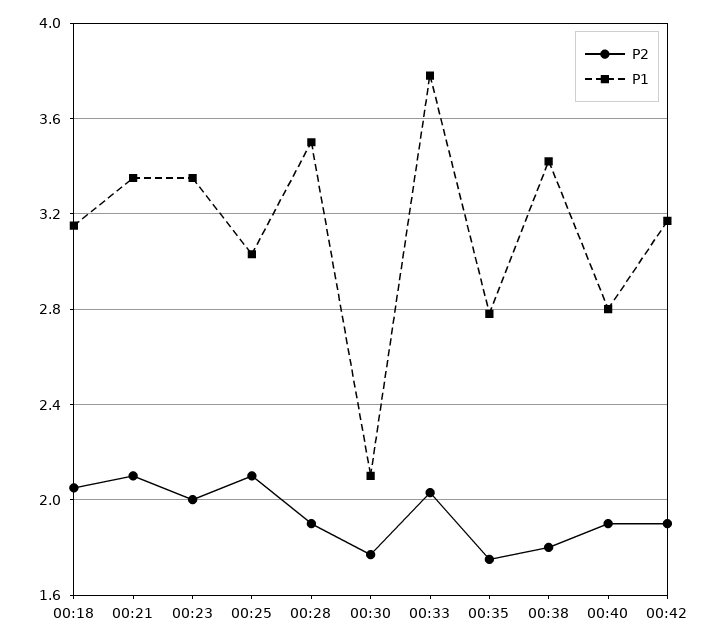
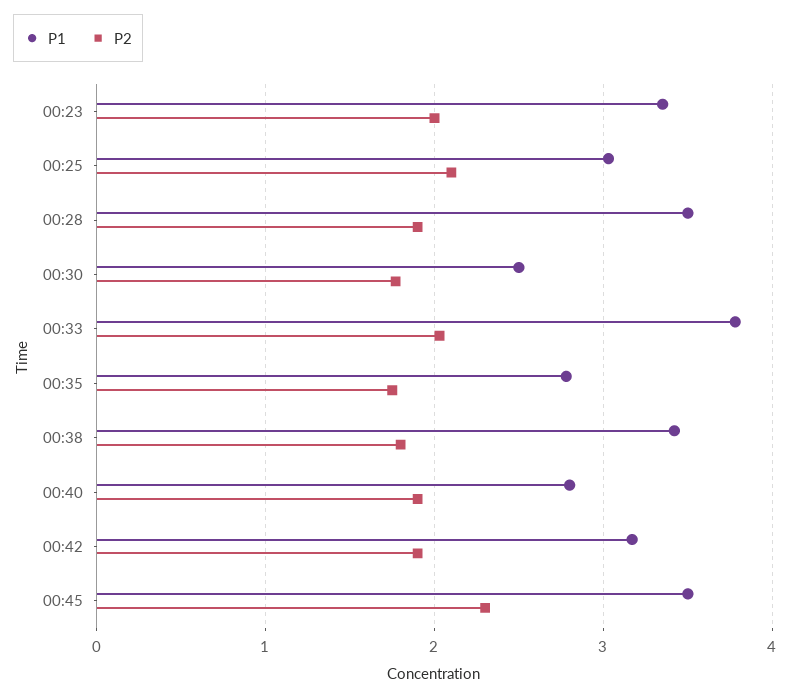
P2, 00:18: 2.05 -> none
P1, 00:18: 3.15 -> none
P2, 00:21: 2.1 -> none
P1, 00:21: 3.35 -> none
P1, 00:30: 2.1 -> 2.5
P1, 00:45: none -> 3.5
P2, 00:45: none -> 2.3

